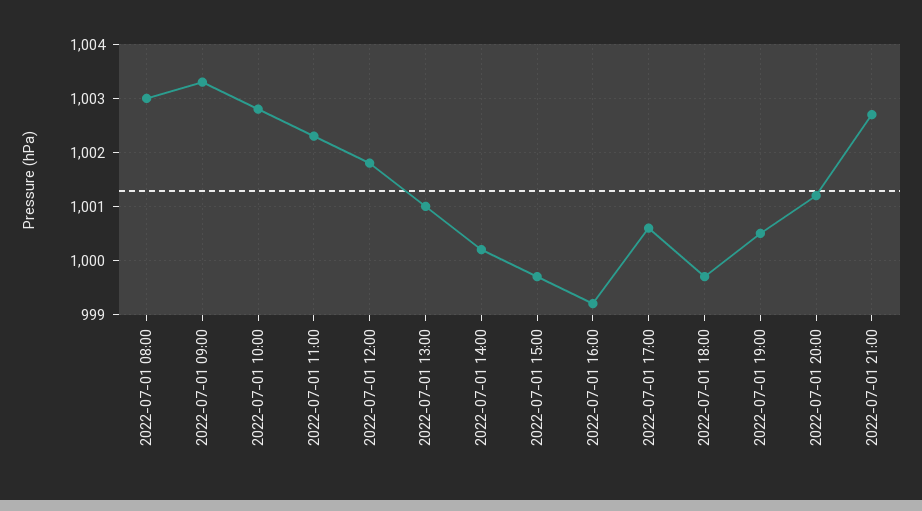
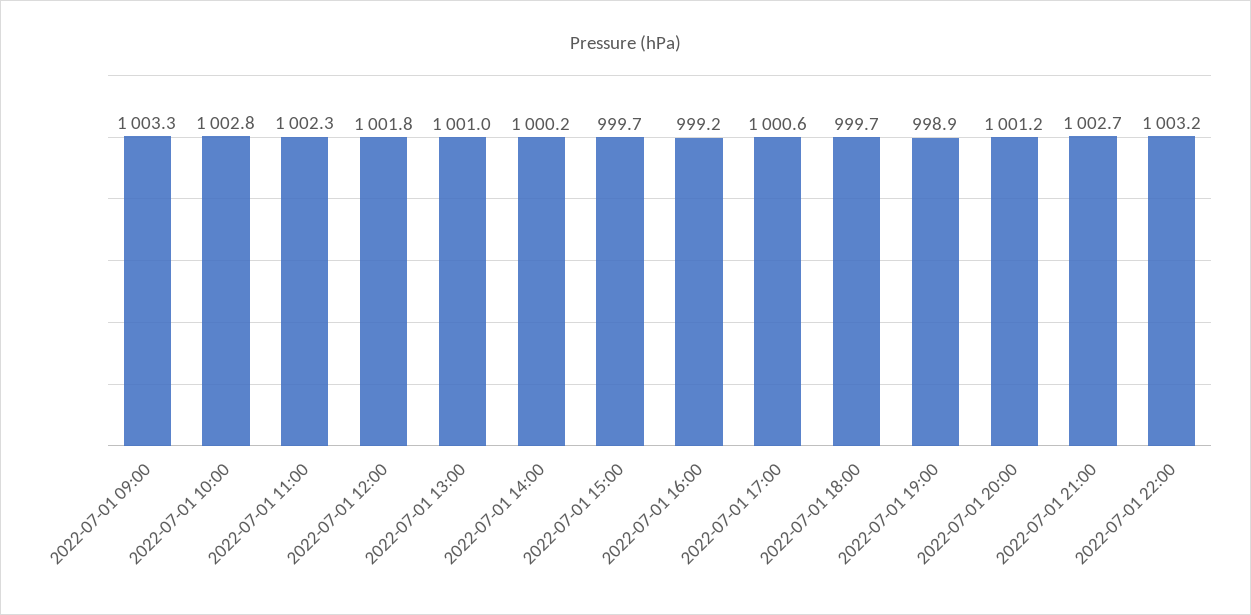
2022-07-01 08:00: 1003 -> none
2022-07-01 19:00: 1000.5 -> 998.9
2022-07-01 22:00: none -> 1003.2

